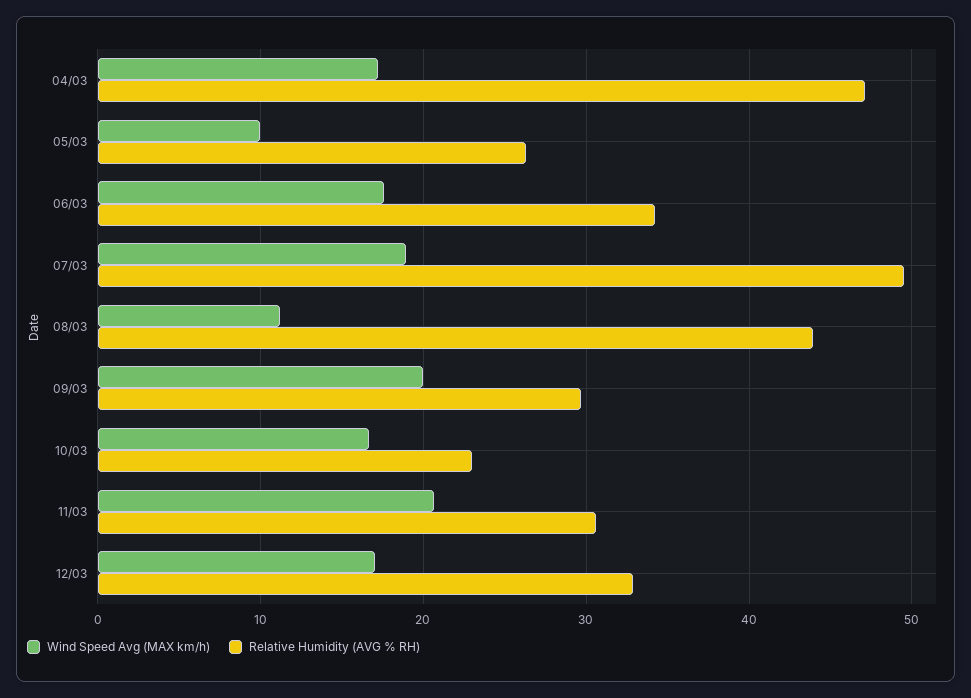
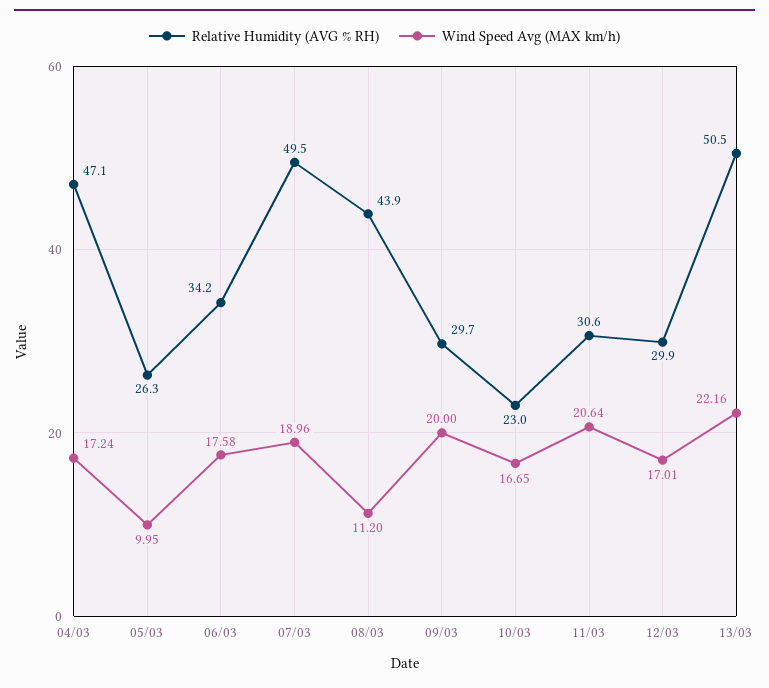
Relative Humidity (AVG % RH), 12/03: 33 -> 29.9
Relative Humidity (AVG % RH), 13/03: none -> 50.5
Wind Speed Avg (MAX km/h), 13/03: none -> 22.16

